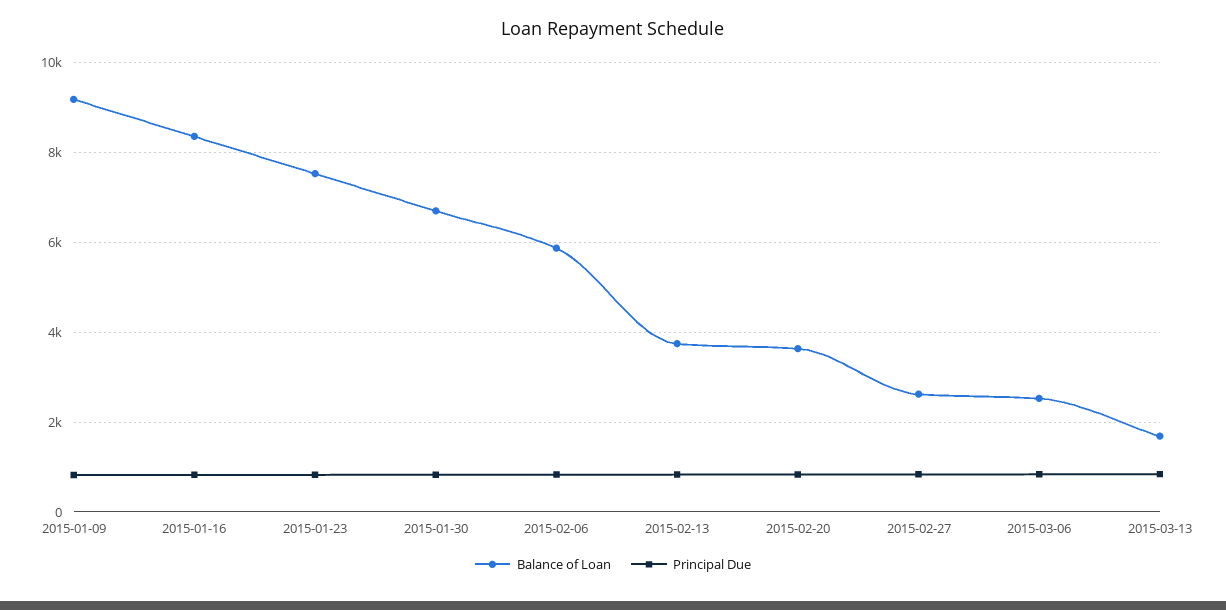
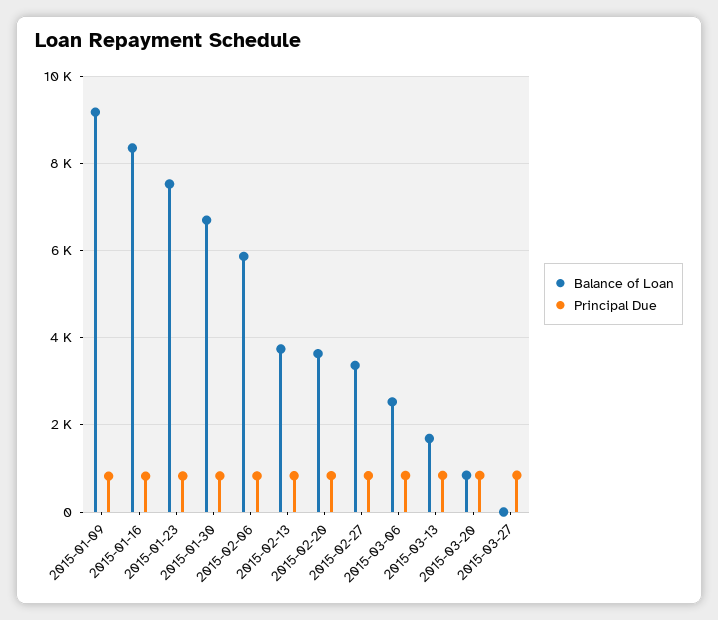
Balance of Loan, 2015-02-27: 2600 -> 3400
Balance of Loan, 2015-03-20: none -> 800
Principal Due, 2015-03-20: none -> 800
Balance of Loan, 2015-03-27: none -> 0
Principal Due, 2015-03-27: none -> 800

